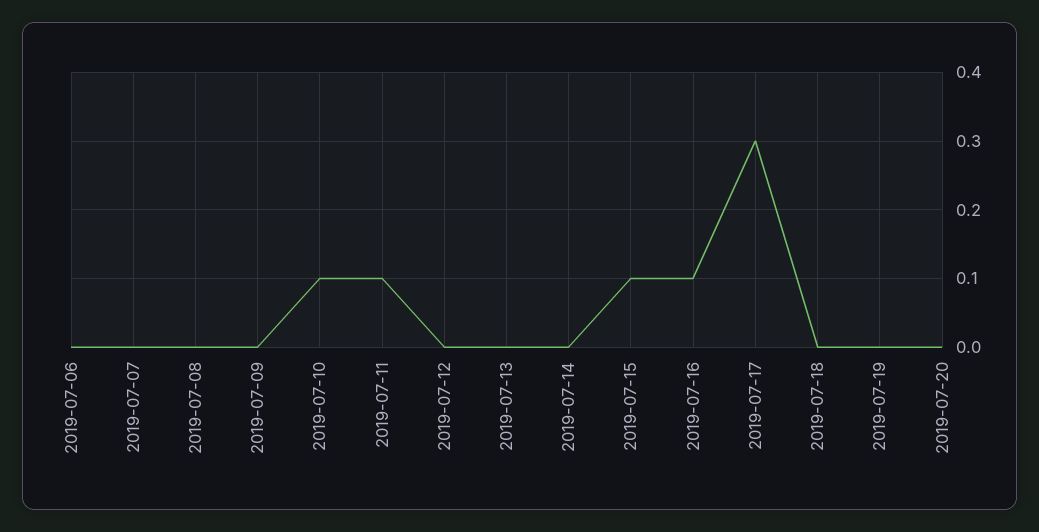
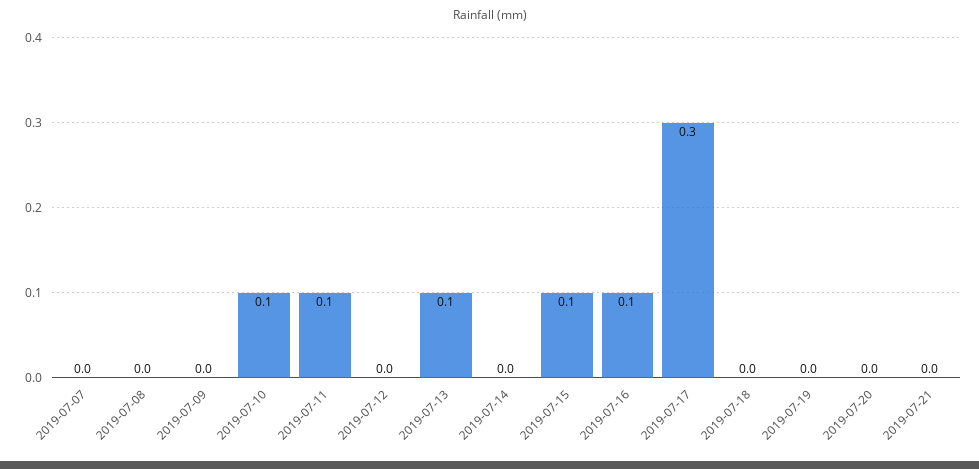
2019-07-06: 0 -> none
2019-07-13: 0 -> 0.1
2019-07-21: none -> 0

